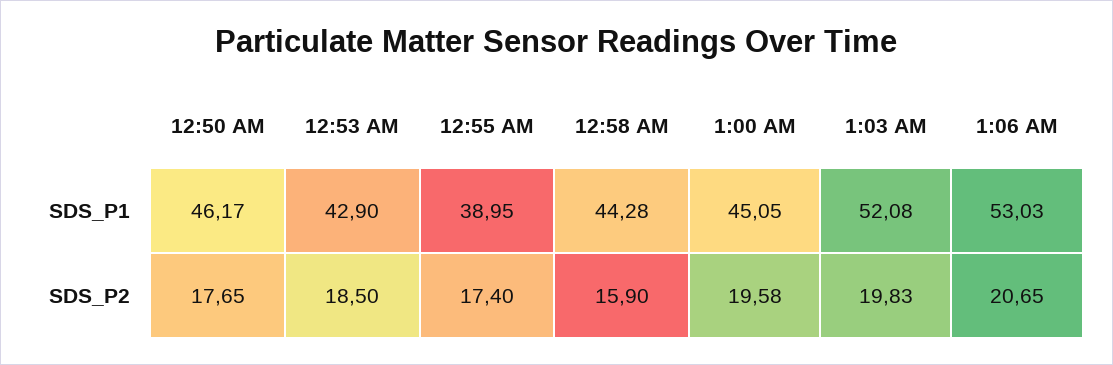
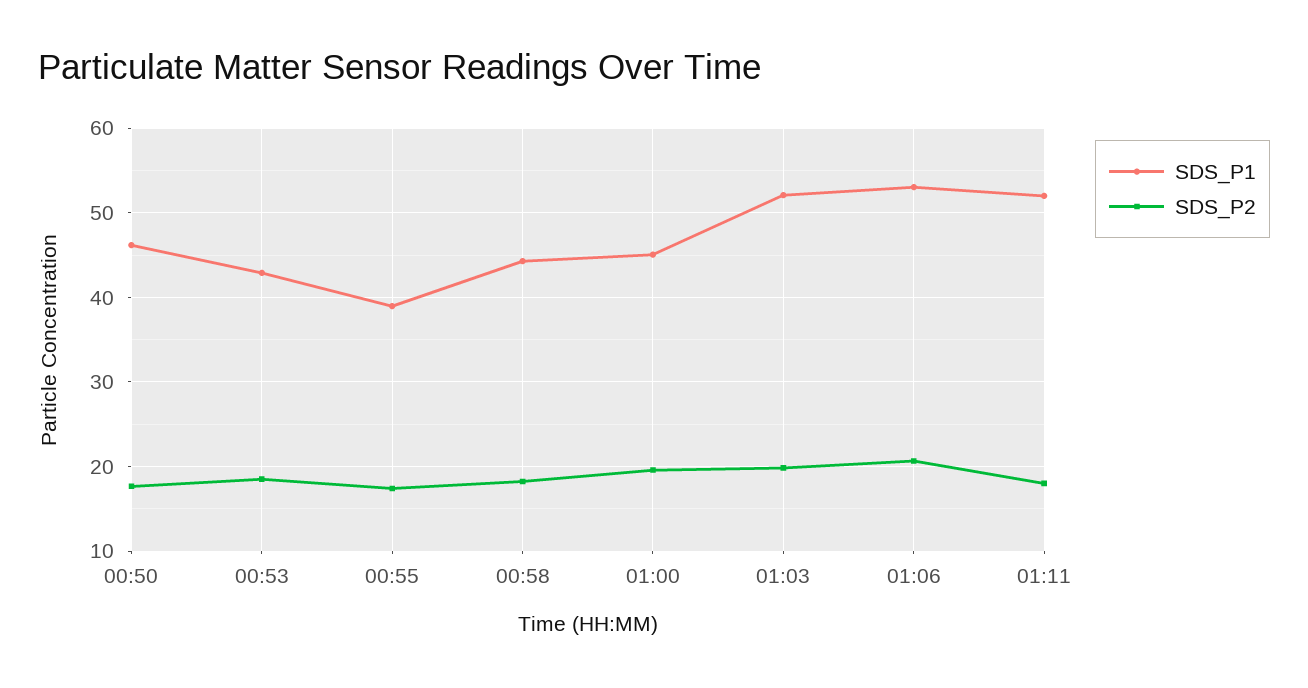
SDS_P2, 12:58 AM: 15.9 -> 18
SDS_P1, 01:11: none -> 52
SDS_P2, 01:11: none -> 18

